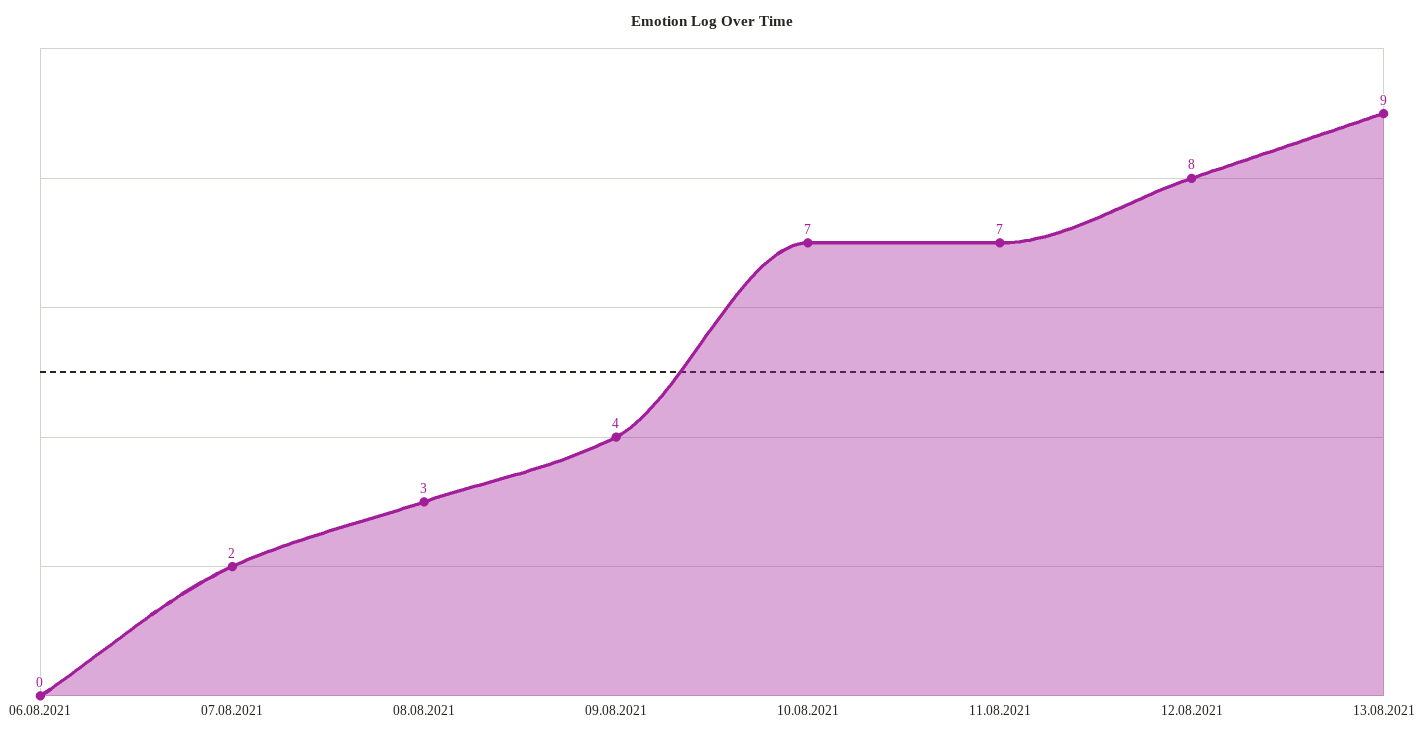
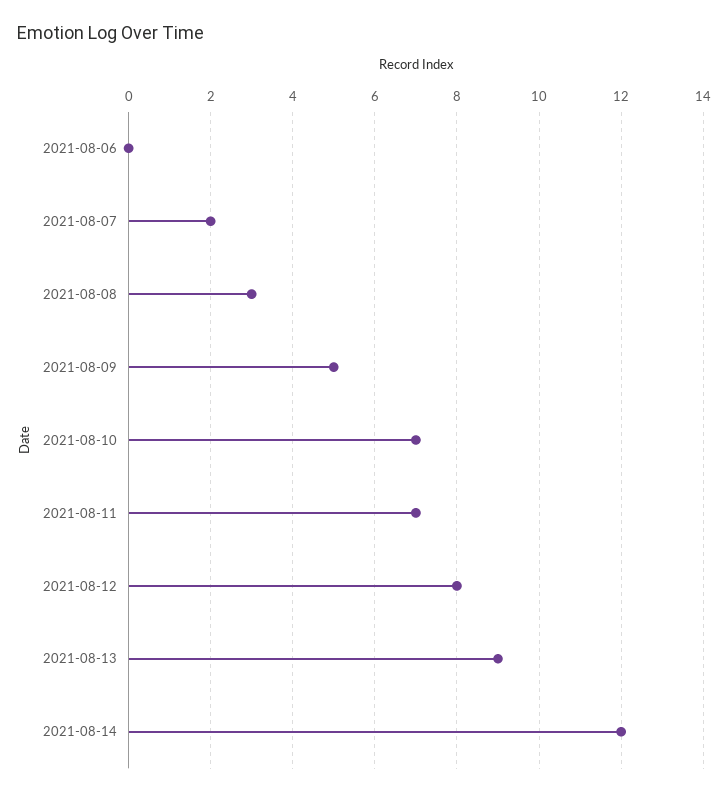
09.08.2021: 4 -> 5
2021-08-14: none -> 12

